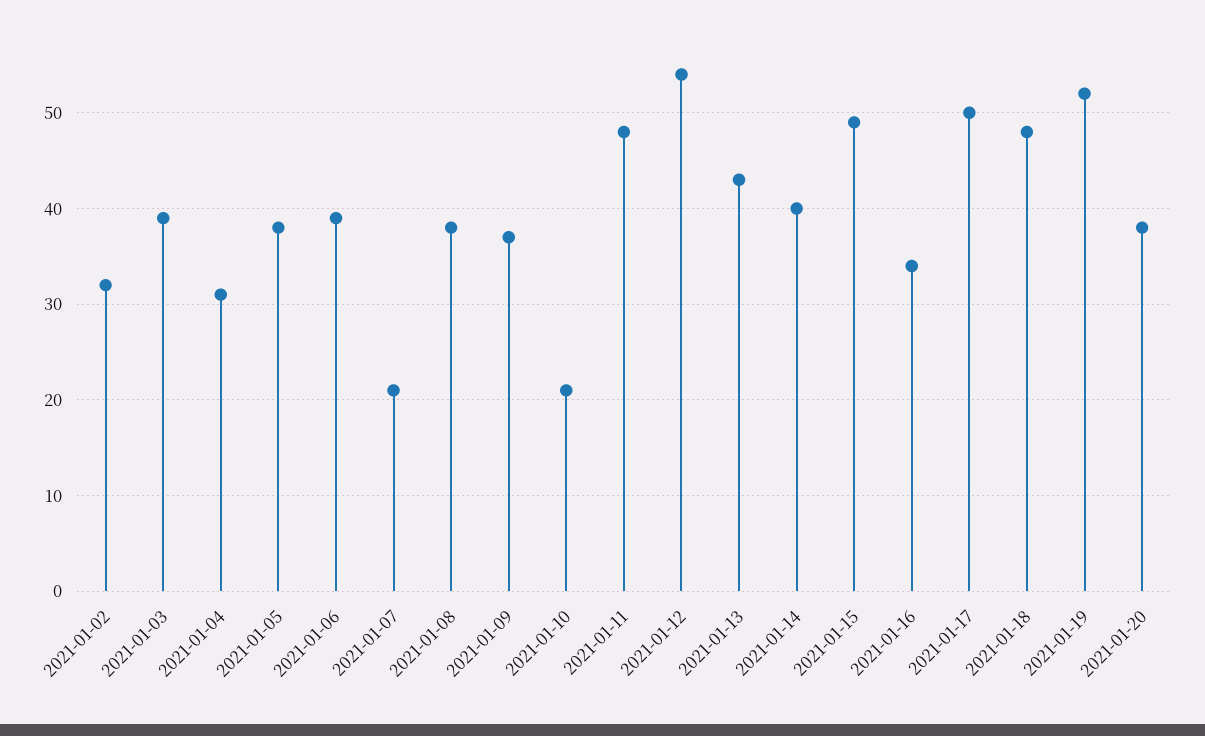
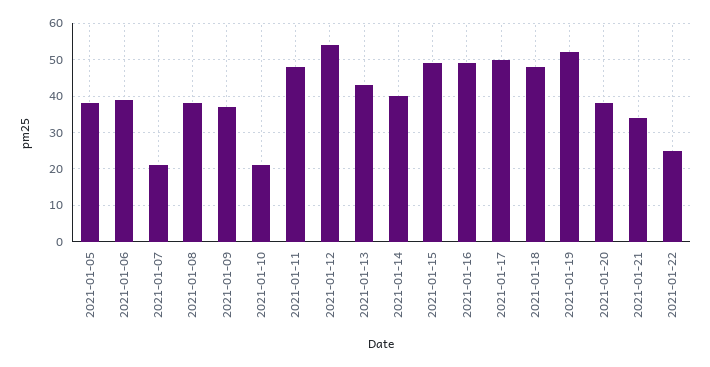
2021-01-02: 32 -> none
2021-01-03: 39 -> none
2021-01-04: 31 -> none
2021-01-16: 34 -> 50
2021-01-21: none -> 35
2021-01-22: none -> 25

